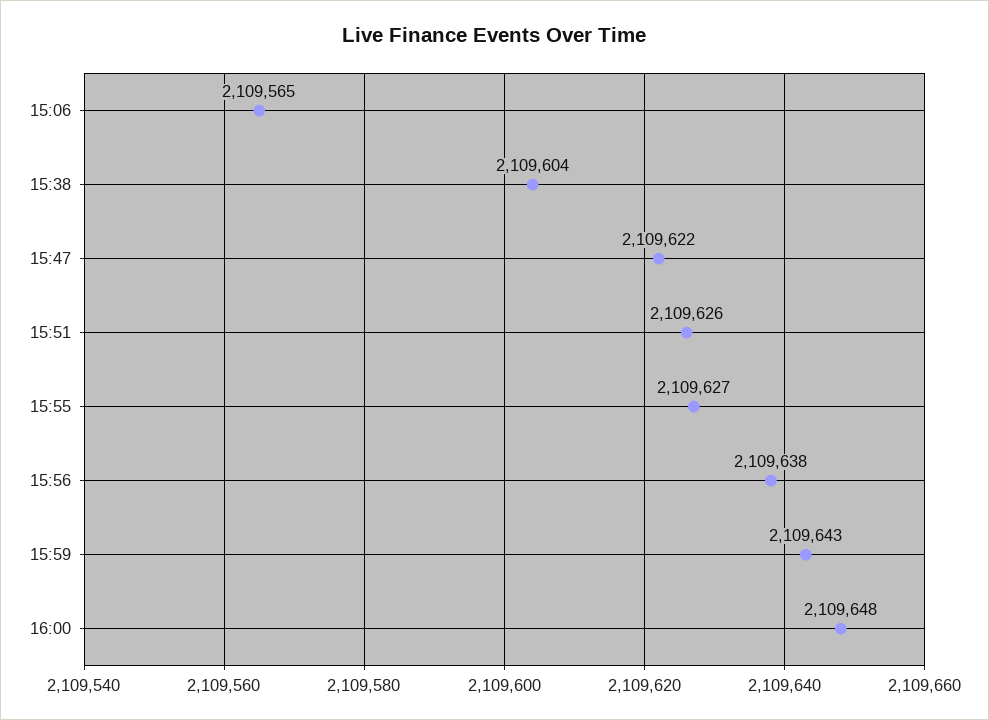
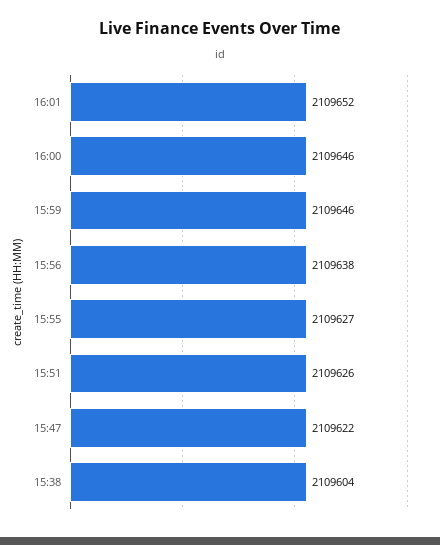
15:06: 2109565 -> none
15:59: 2109643 -> 2109646
16:00: 2109648 -> 2109646
16:01: none -> 2109652

